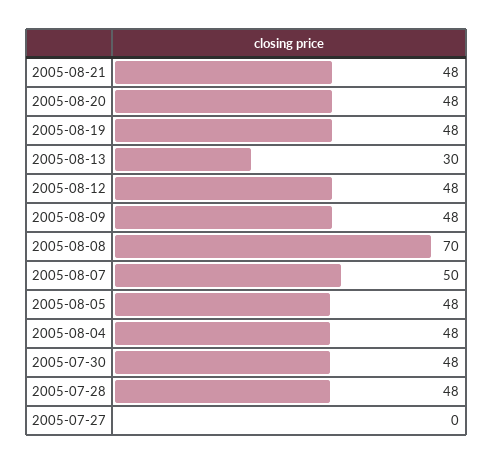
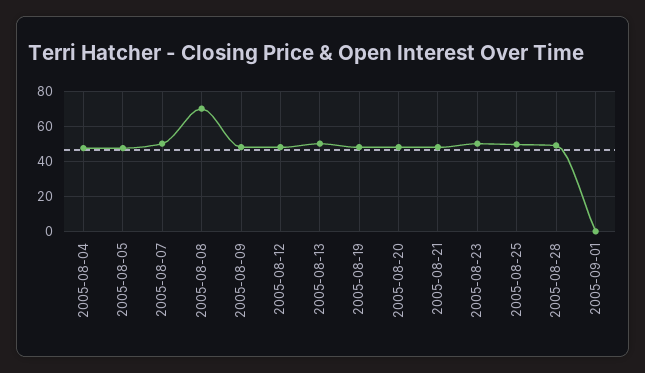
2005-08-13: 30 -> 50
2005-07-30: 48 -> none
2005-07-28: 48 -> none
2005-07-27: 0 -> none
2005-08-23: none -> 50
2005-08-25: none -> 50
2005-08-28: none -> 50
2005-09-01: none -> 0

